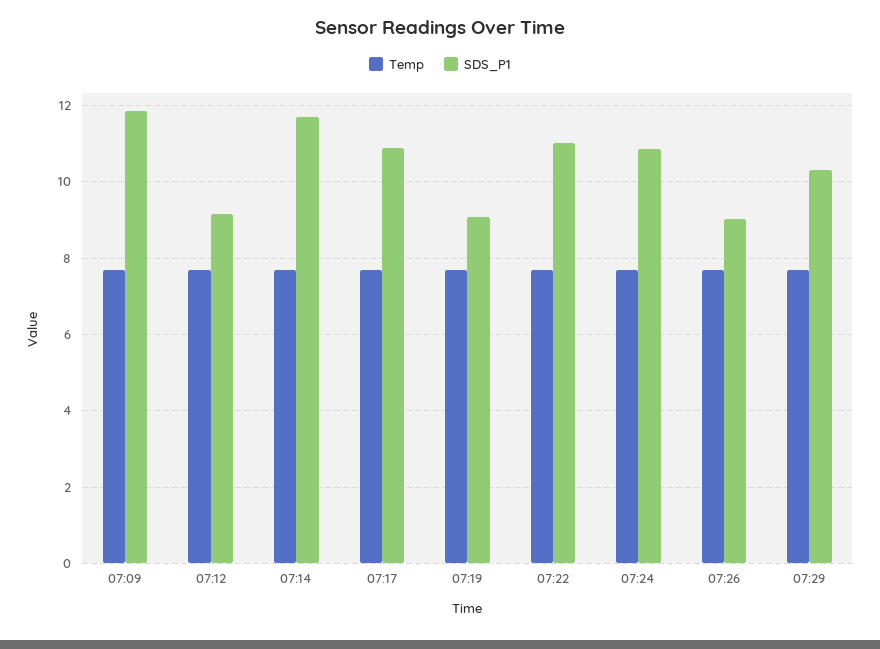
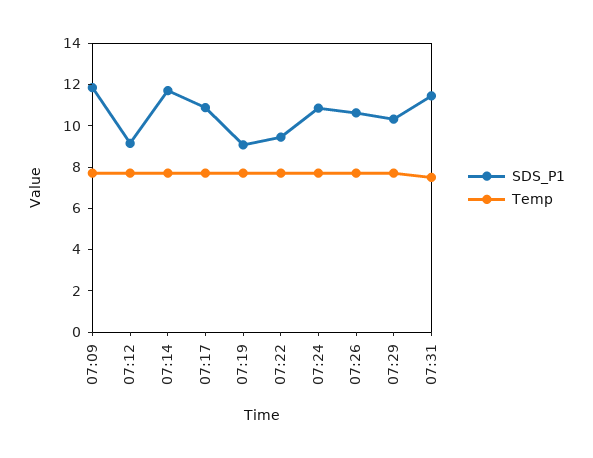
SDS_P1, 07:22: 11 -> 9.5
SDS_P1, 07:26: 9 -> 10.5
SDS_P1, 07:31: none -> 11.5
Temp, 07:31: none -> 7.5

